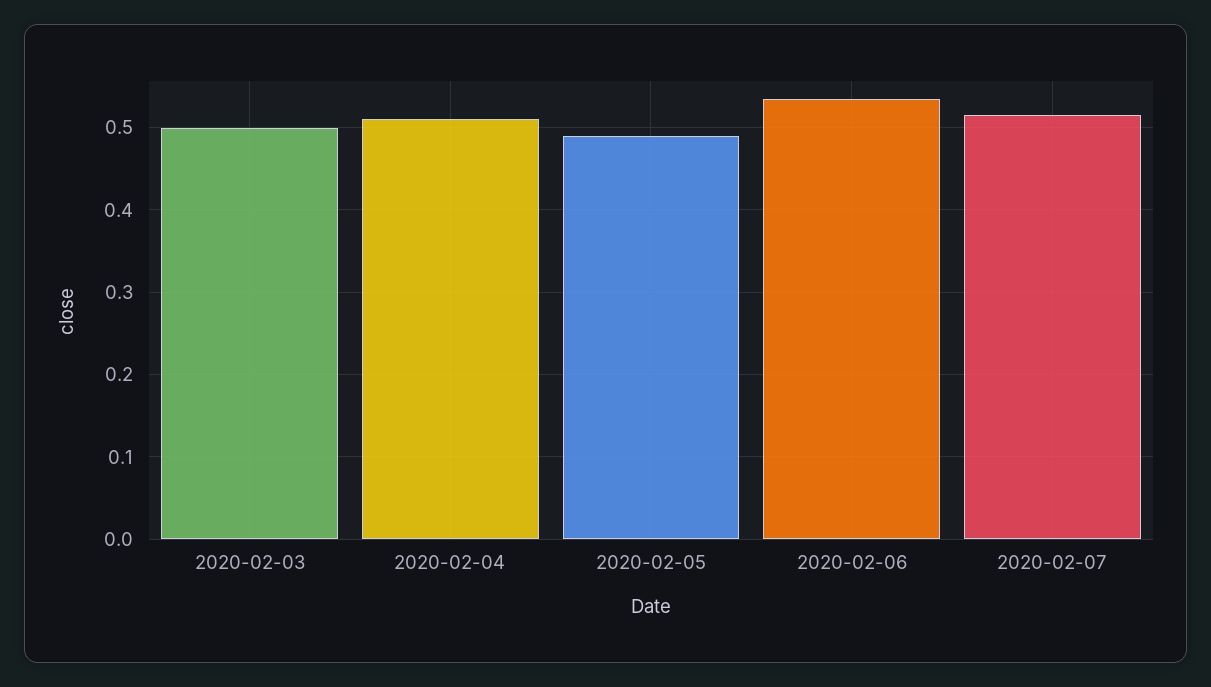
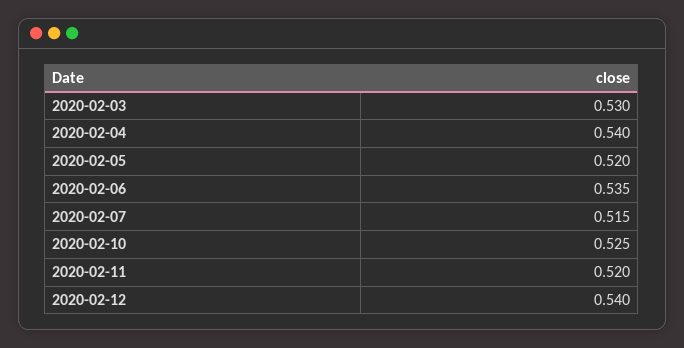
2020-02-03: 0.5 -> 0.53
2020-02-04: 0.51 -> 0.54
2020-02-05: 0.49 -> 0.52
2020-02-10: none -> 0.525
2020-02-11: none -> 0.52
2020-02-12: none -> 0.54

